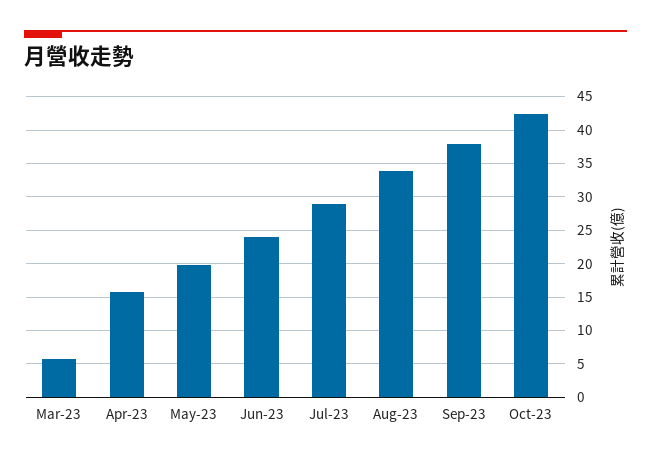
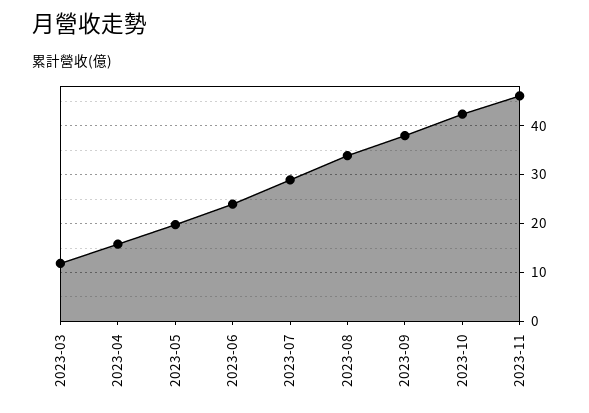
Mar-23: 6 -> 12
2023-11: none -> 46

